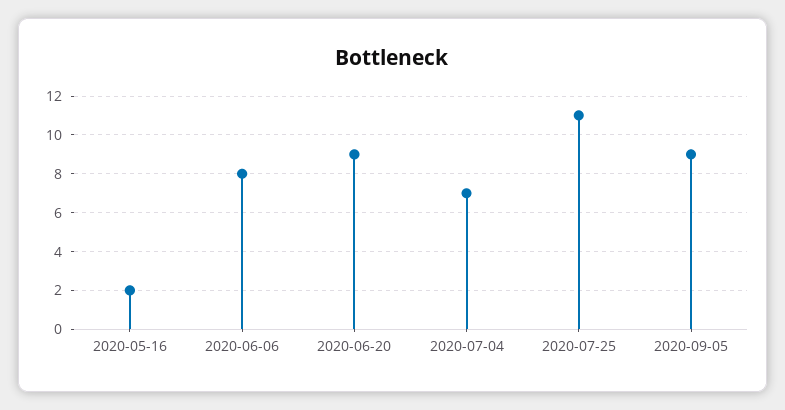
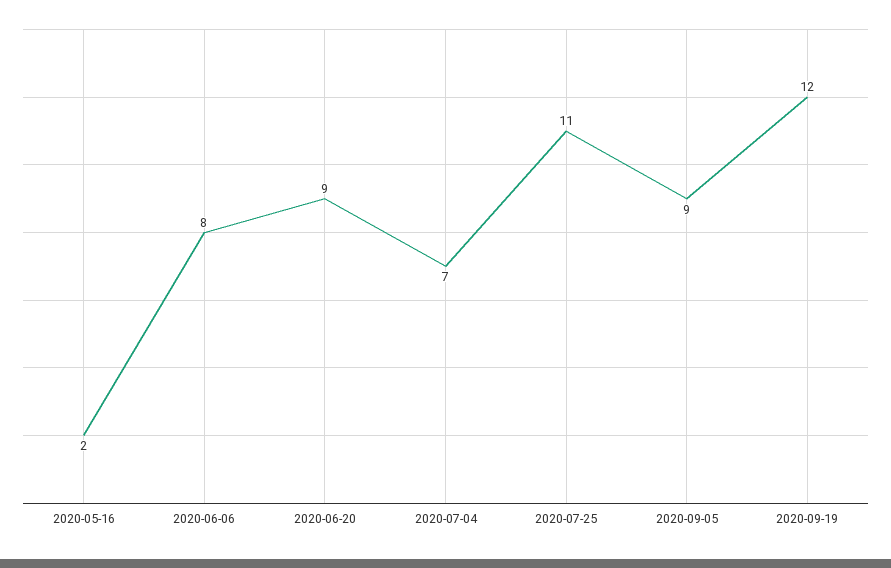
2020-09-19: none -> 12

